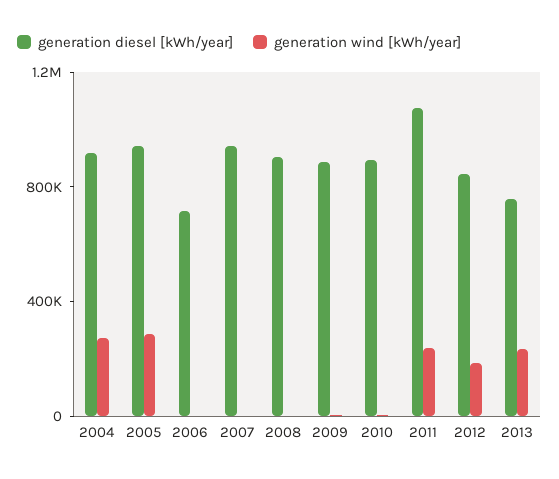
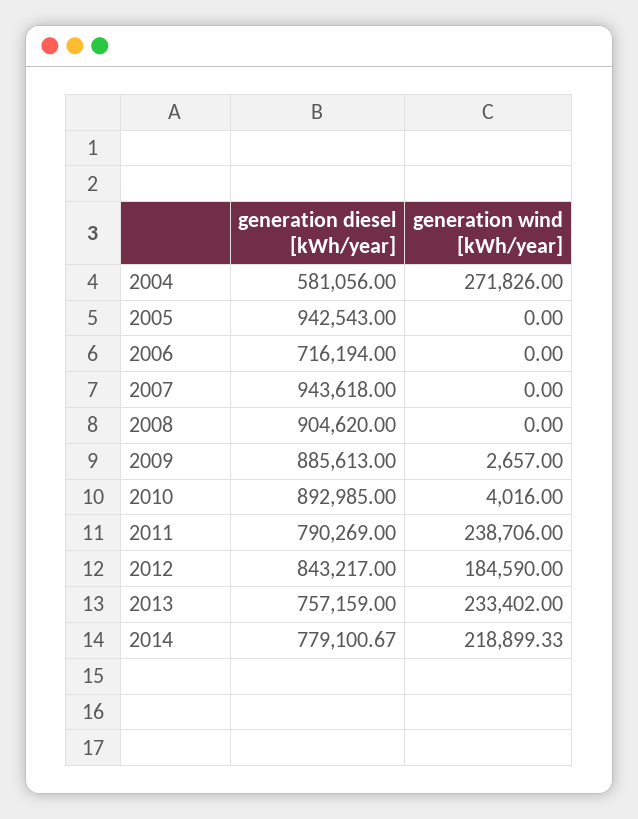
generation diesel [kWh/year], 2004: 900000 -> 581056
generation wind [kWh/year], 2005: 300000 -> 0
generation diesel [kWh/year], 2011: 1100000 -> 790269
generation diesel [kWh/year], 2014: none -> 779100.67
generation wind [kWh/year], 2014: none -> 218899.33

